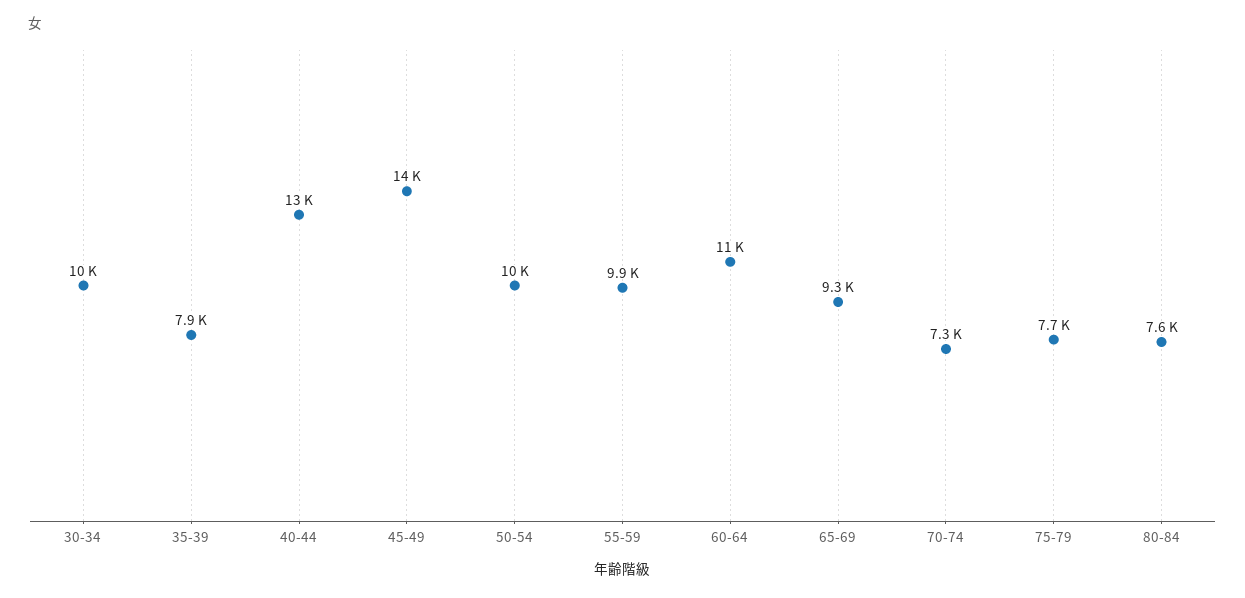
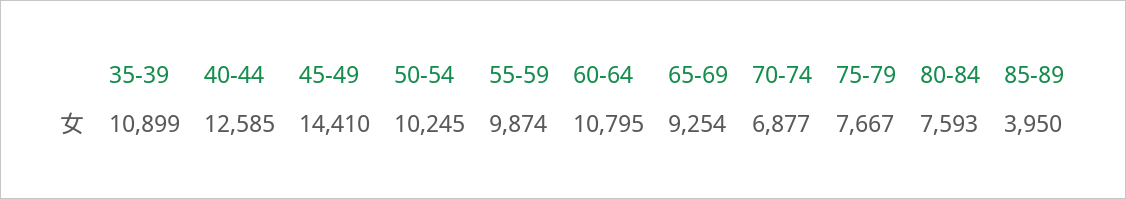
30-34: 10000 -> none
35-39: 7900 -> 10899
70-74: 7300 -> 6877
85-89: none -> 3950

